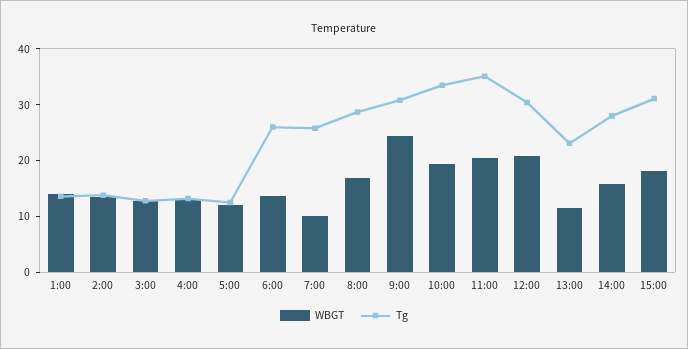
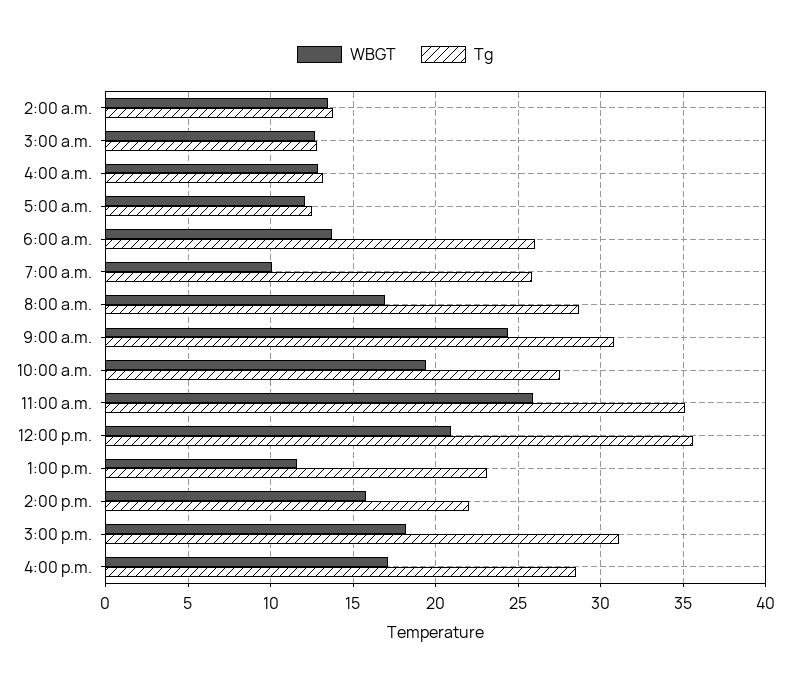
WBGT, 1:00: 14 -> none
Tg, 1:00: 14 -> none
Tg, 10:00: 34 -> 27.5
WBGT, 11:00: 20 -> 26
Tg, 12:00: 30 -> 35.5
Tg, 14:00: 28 -> 22
WBGT, 4:00 p.m.: none -> 17
Tg, 4:00 p.m.: none -> 28.5

